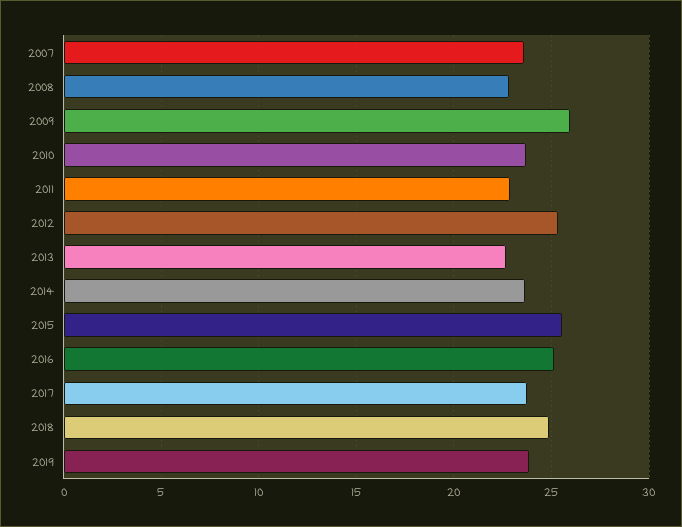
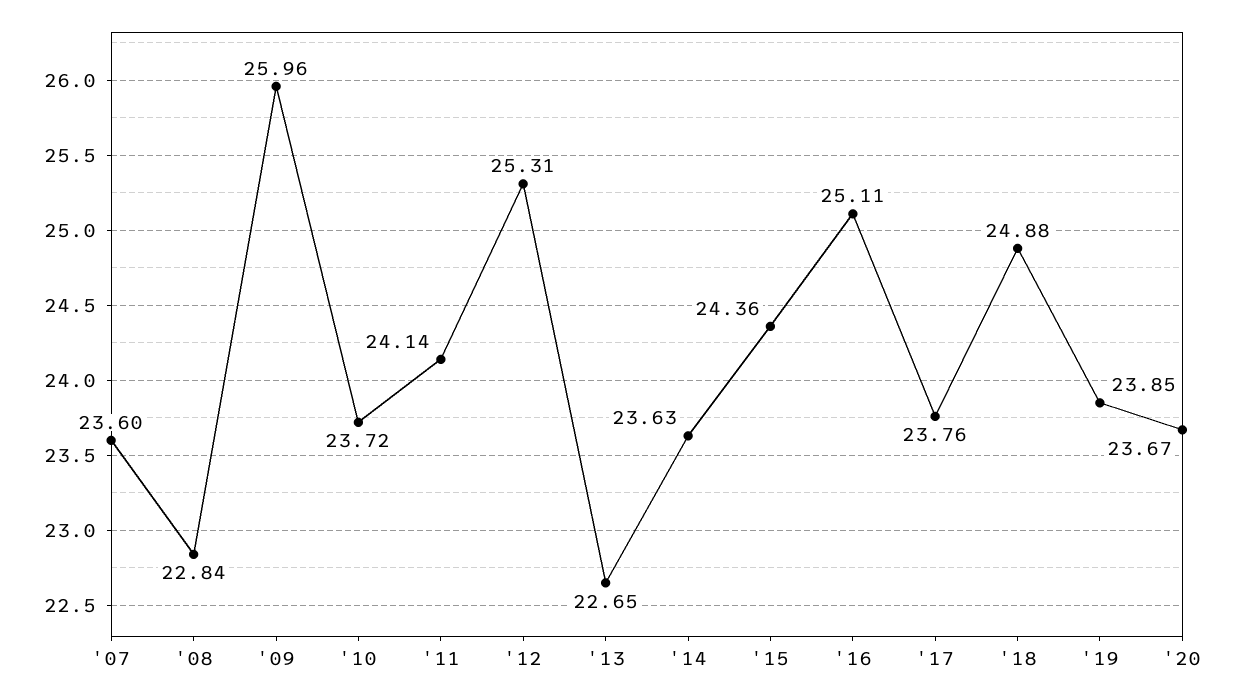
2011: 23 -> 24.14
2015: 25.5 -> 24.36
'20: none -> 23.67

